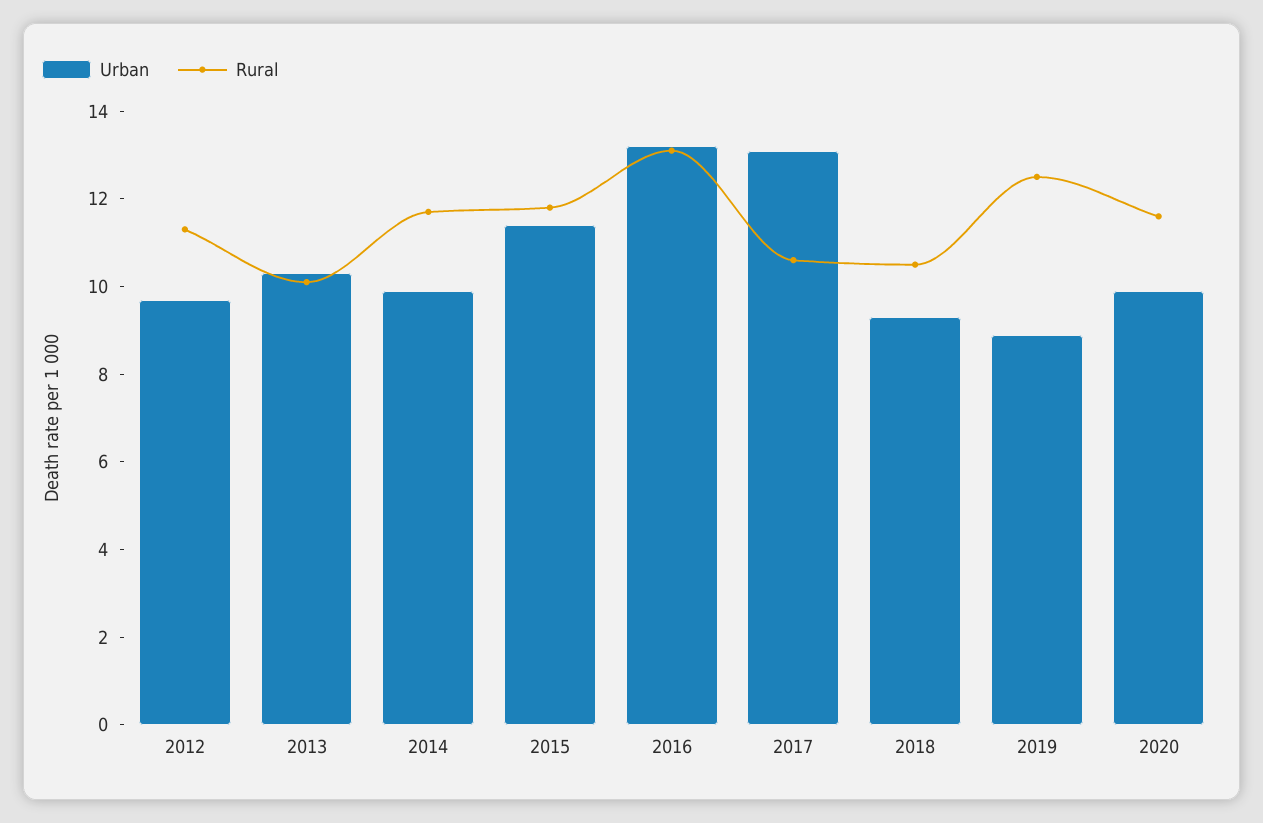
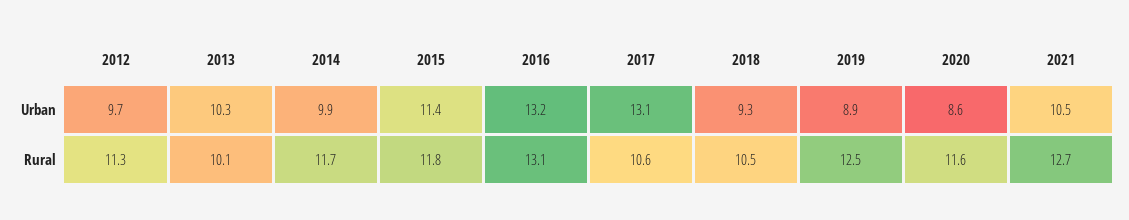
Urban, 2020: 10 -> 8.6
Urban, 2021: none -> 10.5
Rural, 2021: none -> 12.7

